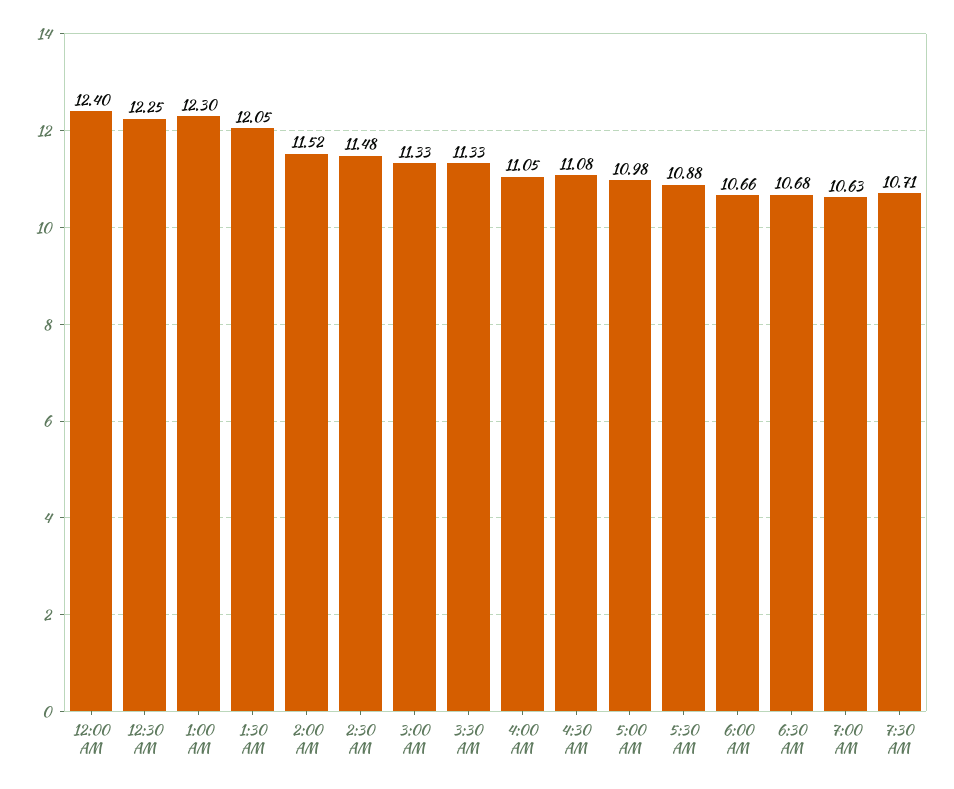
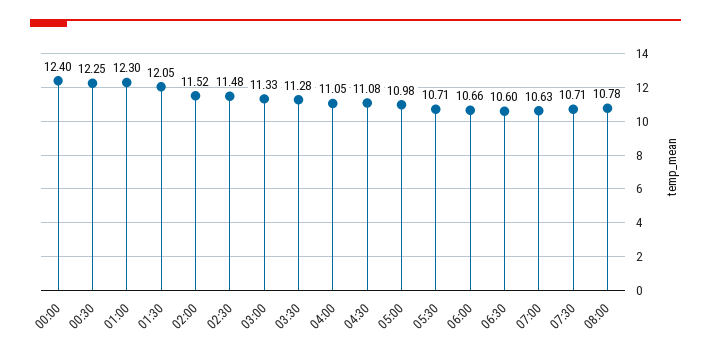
3:30 AM: 11.33 -> 11.28
5:30 AM: 10.88 -> 10.71
6:30 AM: 10.68 -> 10.6
08:00: none -> 10.78

